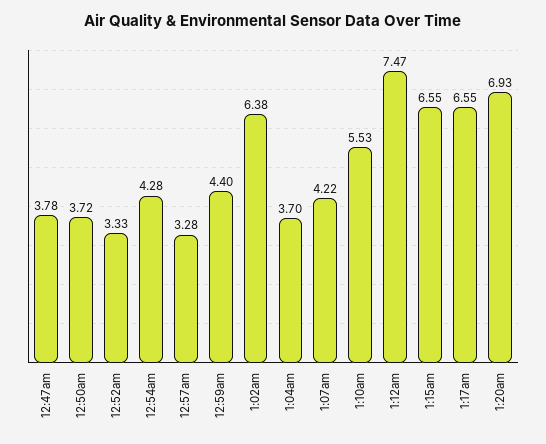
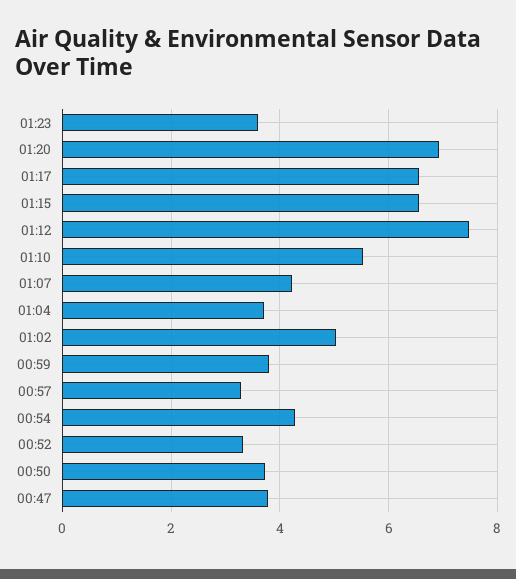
12:59am: 4.4 -> 3.8
1:02am: 6.38 -> 5
01:23: none -> 3.6

